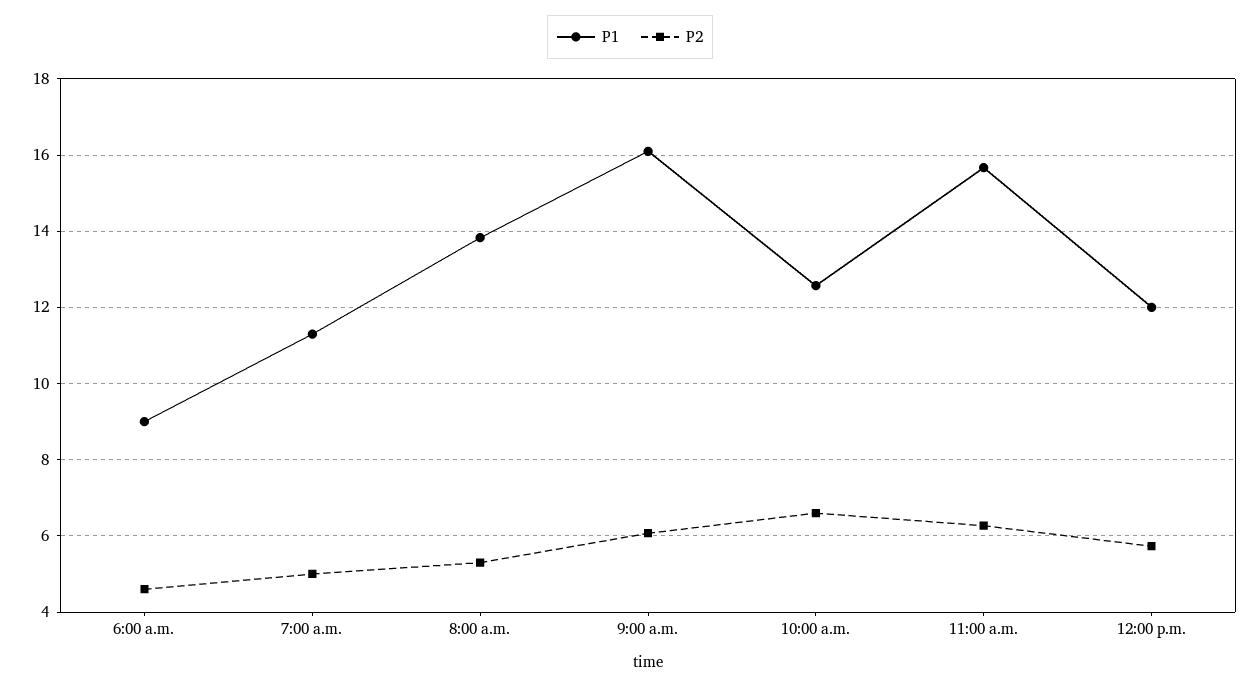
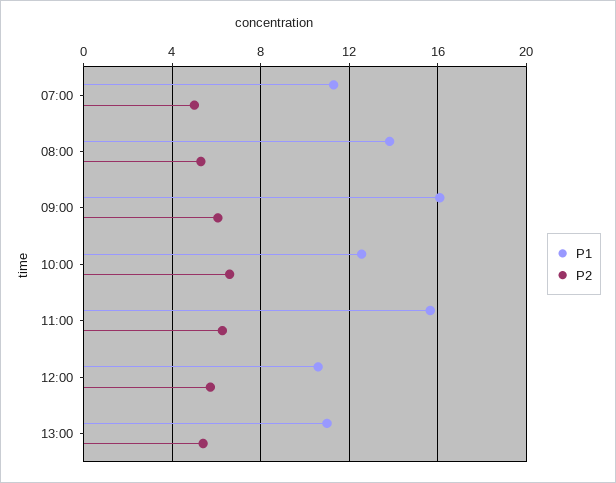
P1, 6:00 a.m.: 9 -> none
P2, 6:00 a.m.: 4.6 -> none
P1, 12:00 p.m.: 12 -> 10.5
P1, 13:00: none -> 11
P2, 13:00: none -> 5.5

